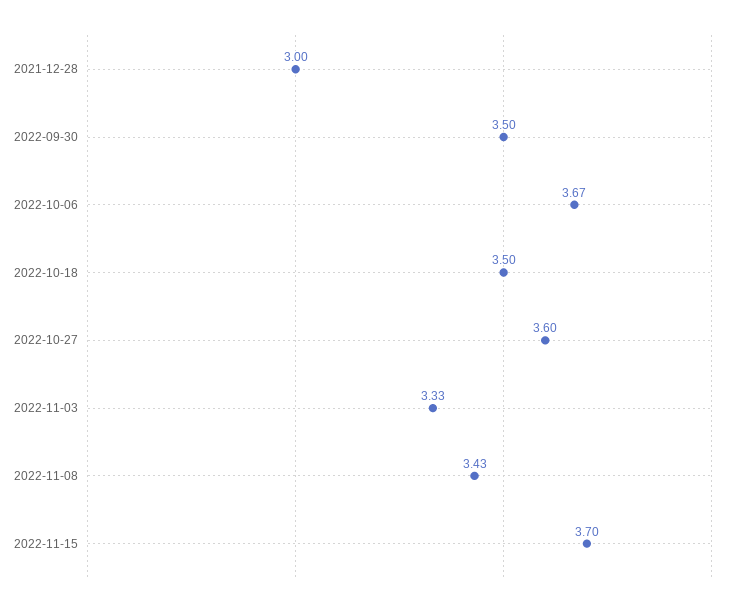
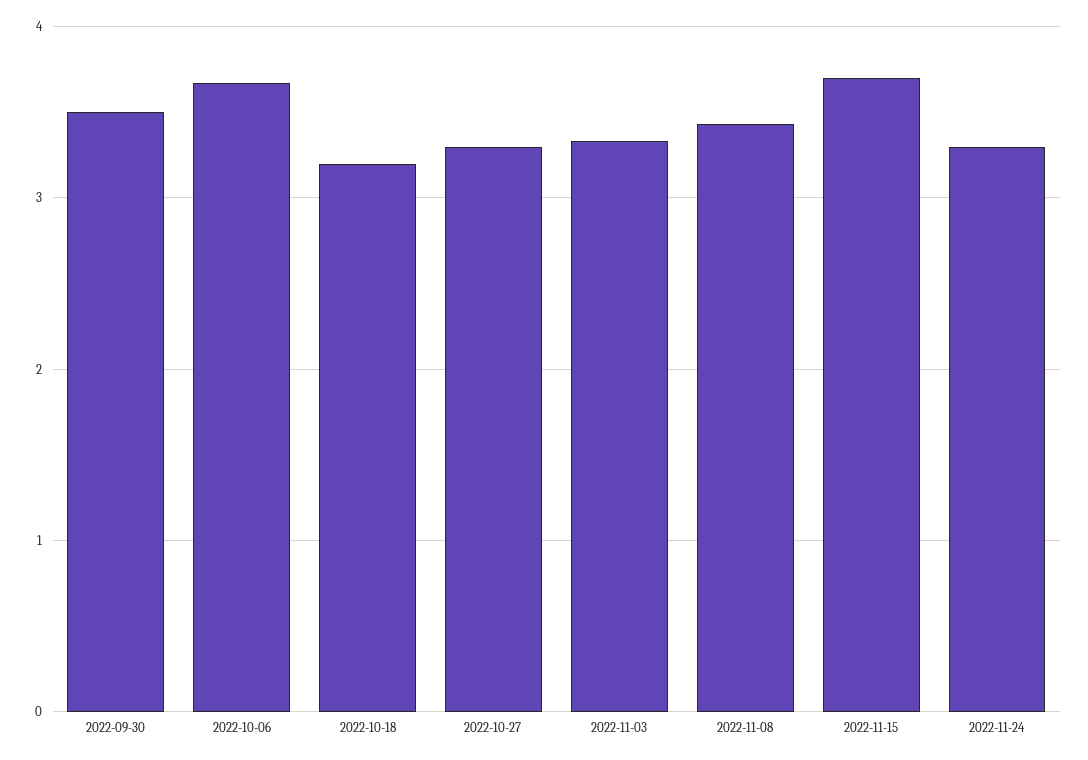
2021-12-28: 3 -> none
2022-10-18: 3.5 -> 3.2
2022-10-27: 3.6 -> 3.3
2022-11-24: none -> 3.3

